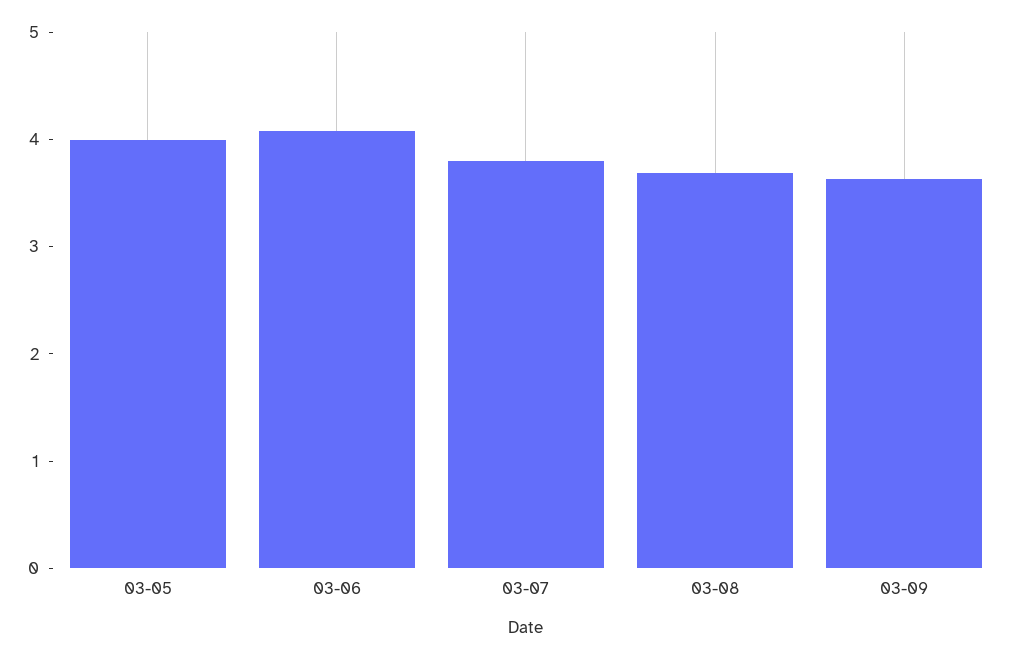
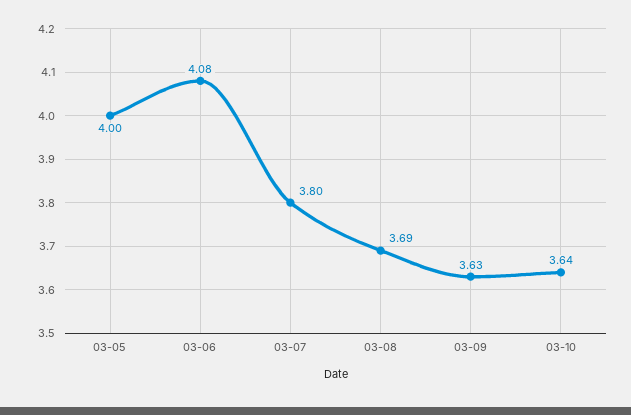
03-10: none -> 3.64

